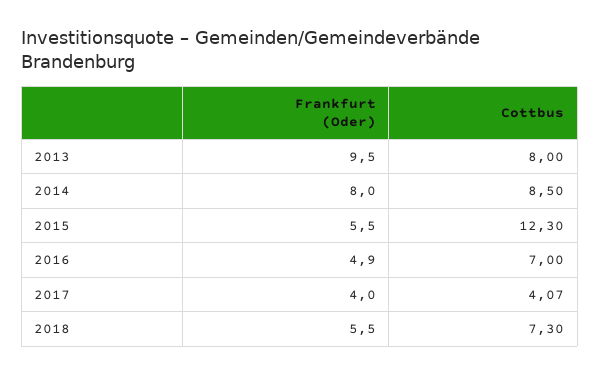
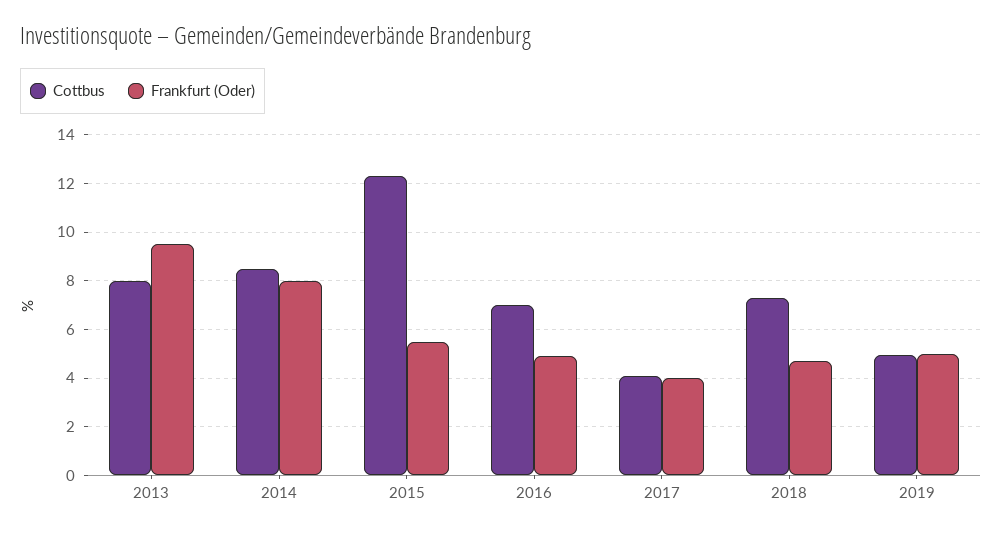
Frankfurt (Oder), 2018: 5.5 -> 4.75
Cottbus, 2019: none -> 5
Frankfurt (Oder), 2019: none -> 5

